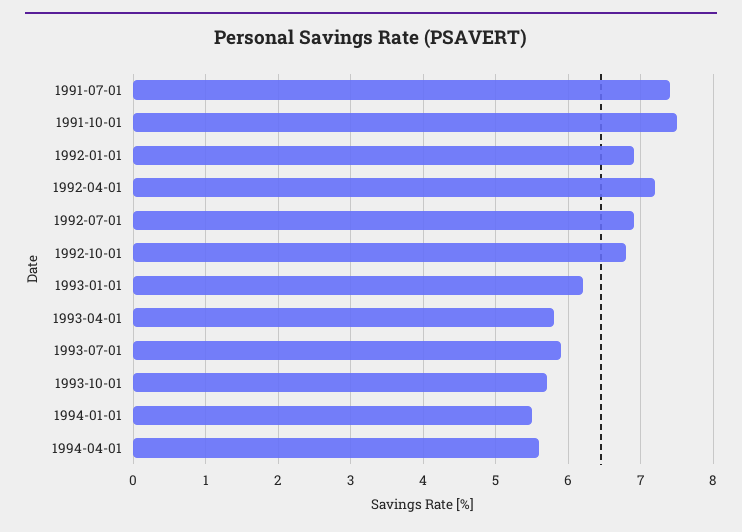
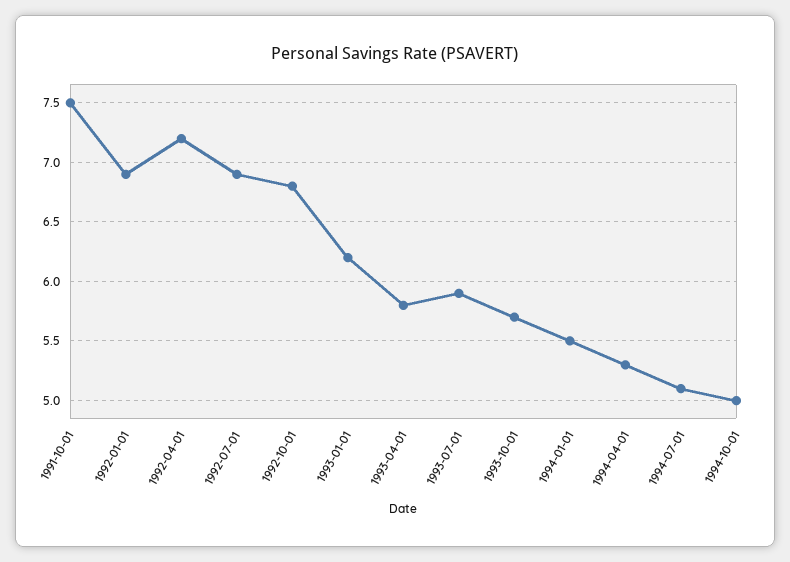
1991-07-01: 7.4 -> none
1994-04-01: 5.6 -> 5.3
1994-07-01: none -> 5.1
1994-10-01: none -> 5

